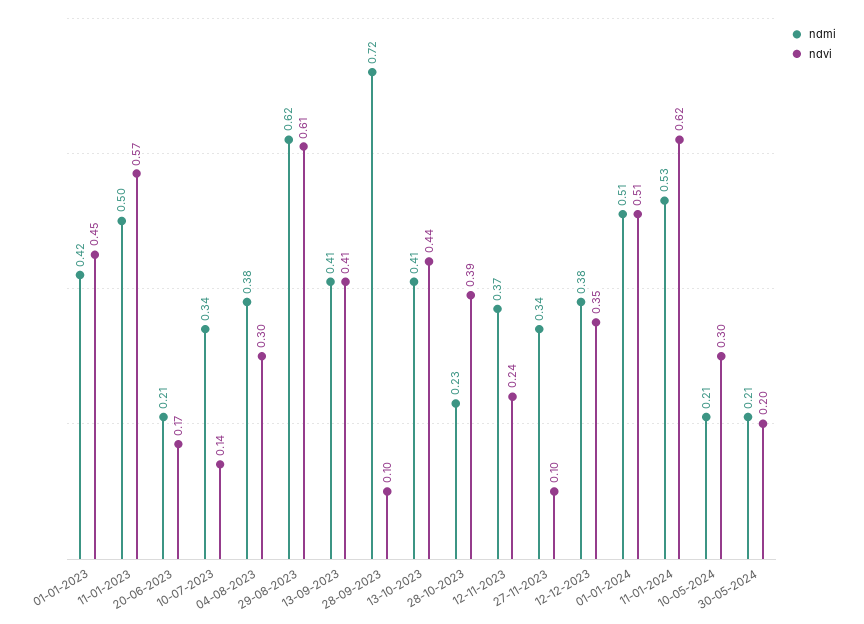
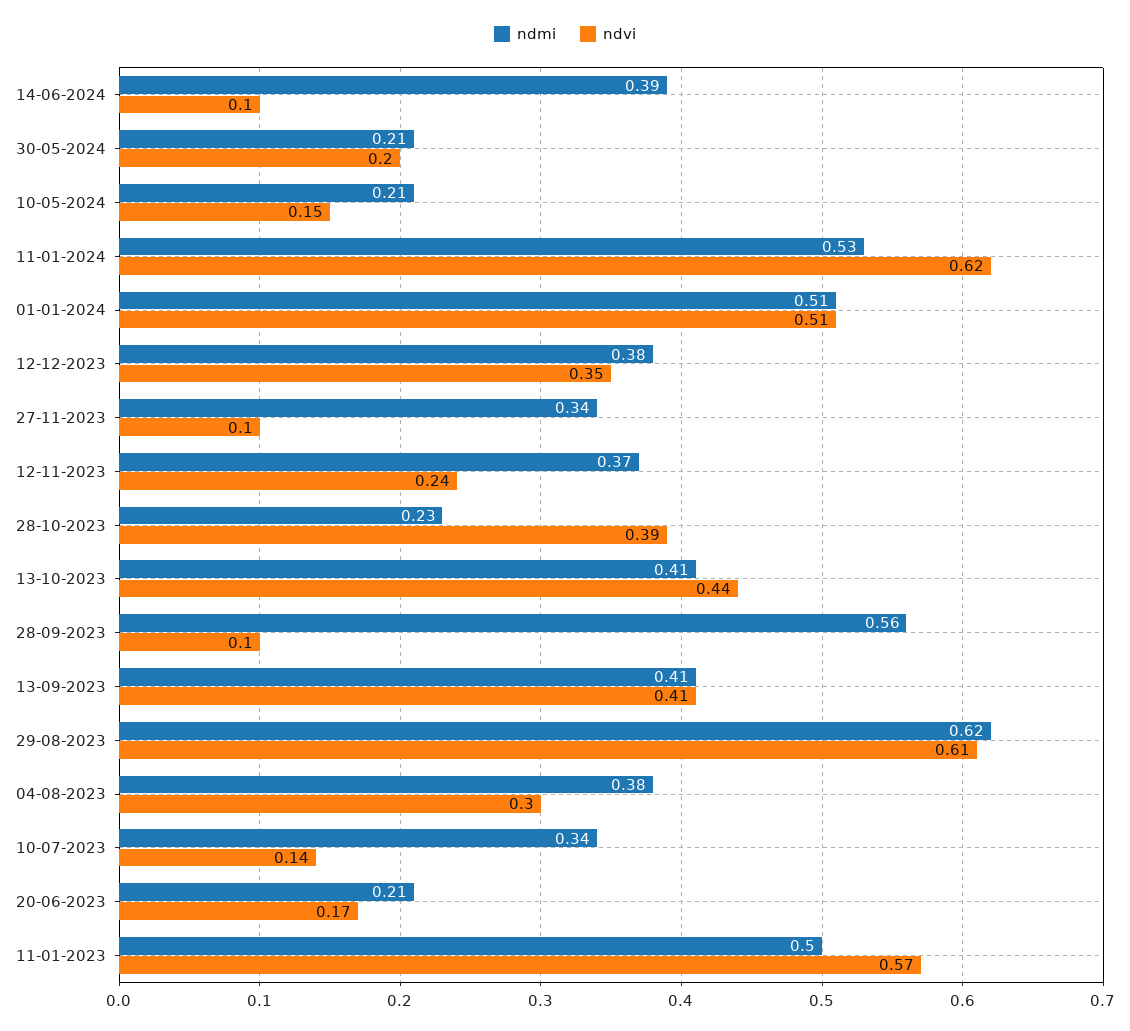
ndmi, 01-01-2023: 0.42 -> none
ndvi, 01-01-2023: 0.45 -> none
ndmi, 28-09-2023: 0.72 -> 0.56
ndvi, 10-05-2024: 0.3 -> 0.15
ndmi, 14-06-2024: none -> 0.39
ndvi, 14-06-2024: none -> 0.1

